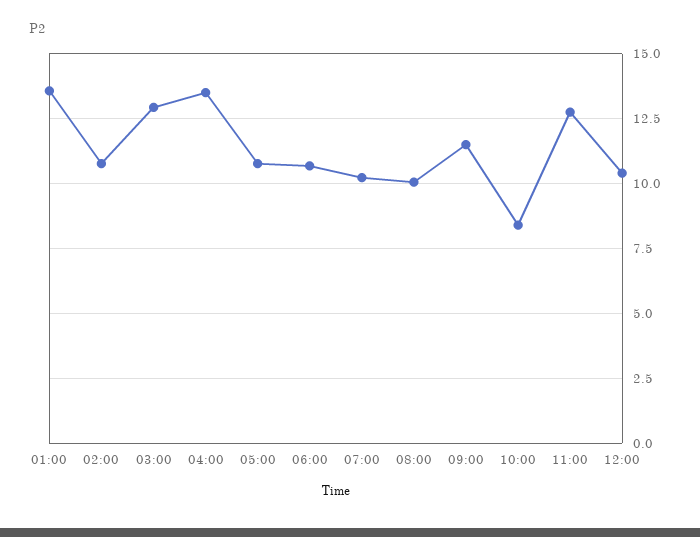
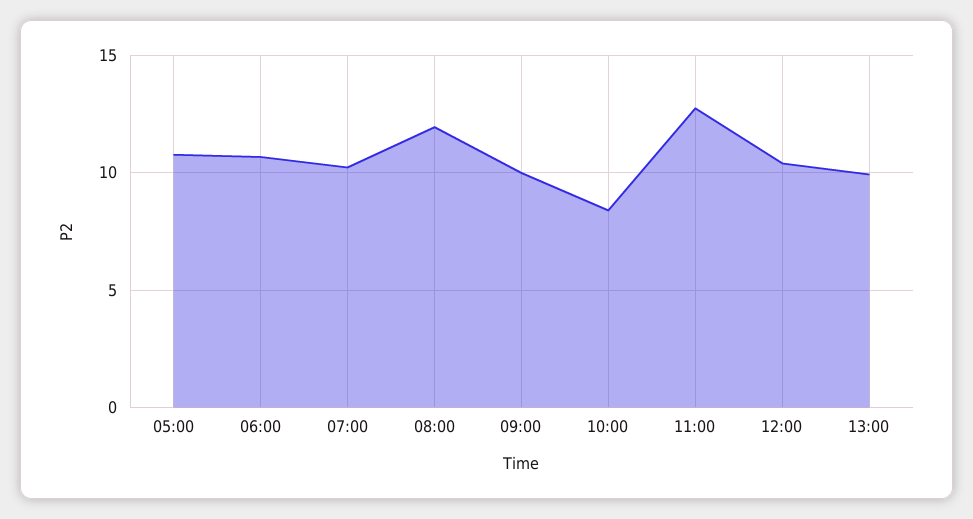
01:00: 13.5 -> none
02:00: 10.75 -> none
03:00: 13 -> none
04:00: 13.5 -> none
08:00: 10 -> 12
09:00: 11.5 -> 10
13:00: none -> 10

